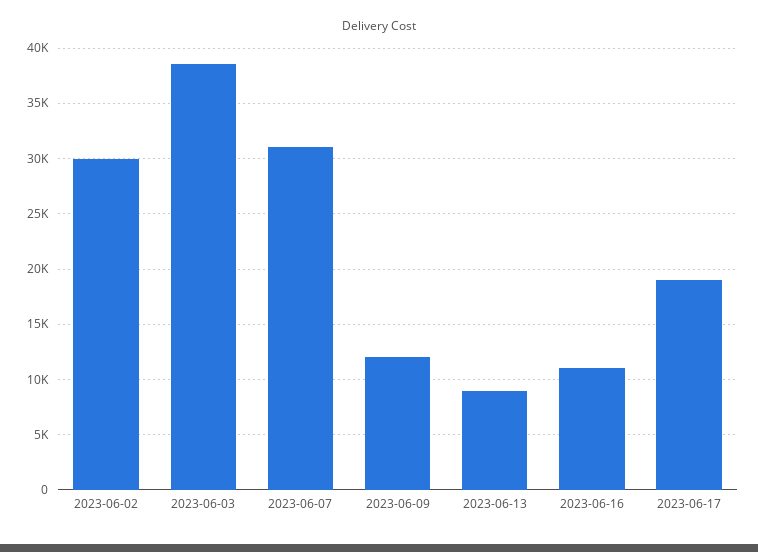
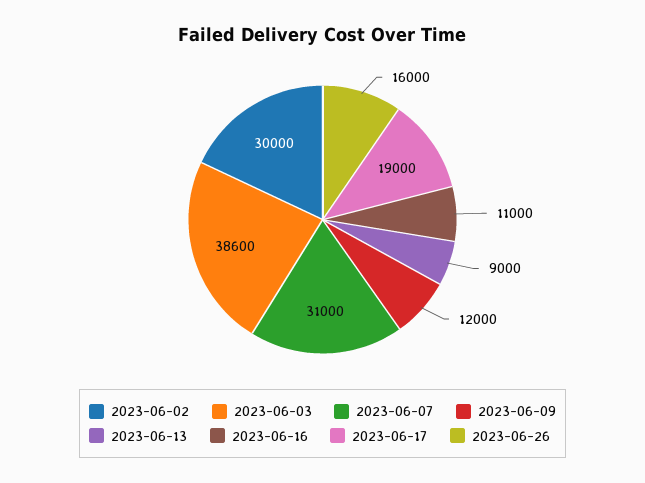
2023-06-26: none -> 16000

